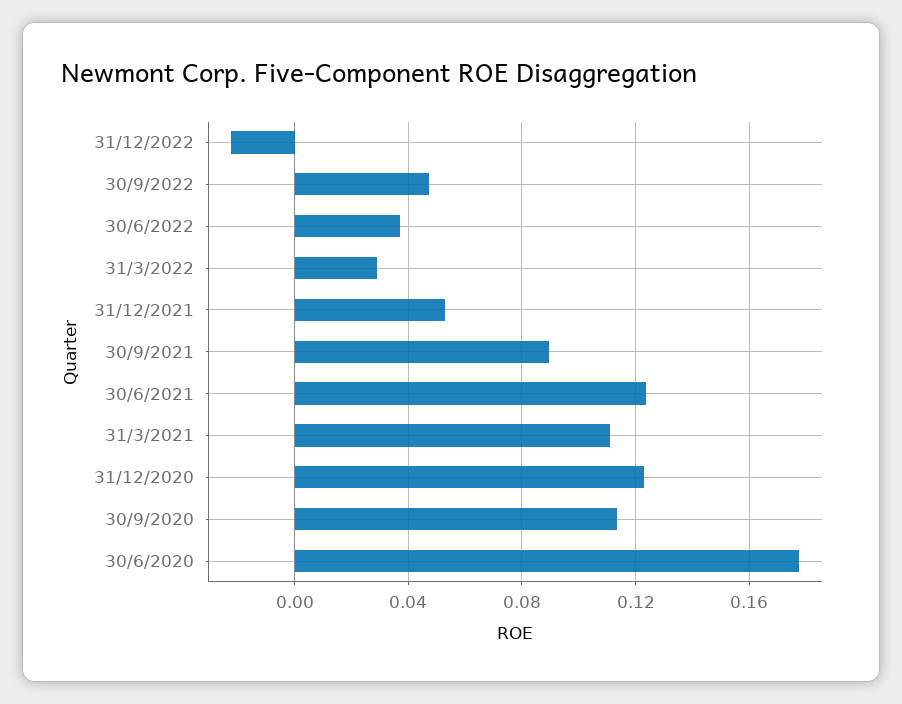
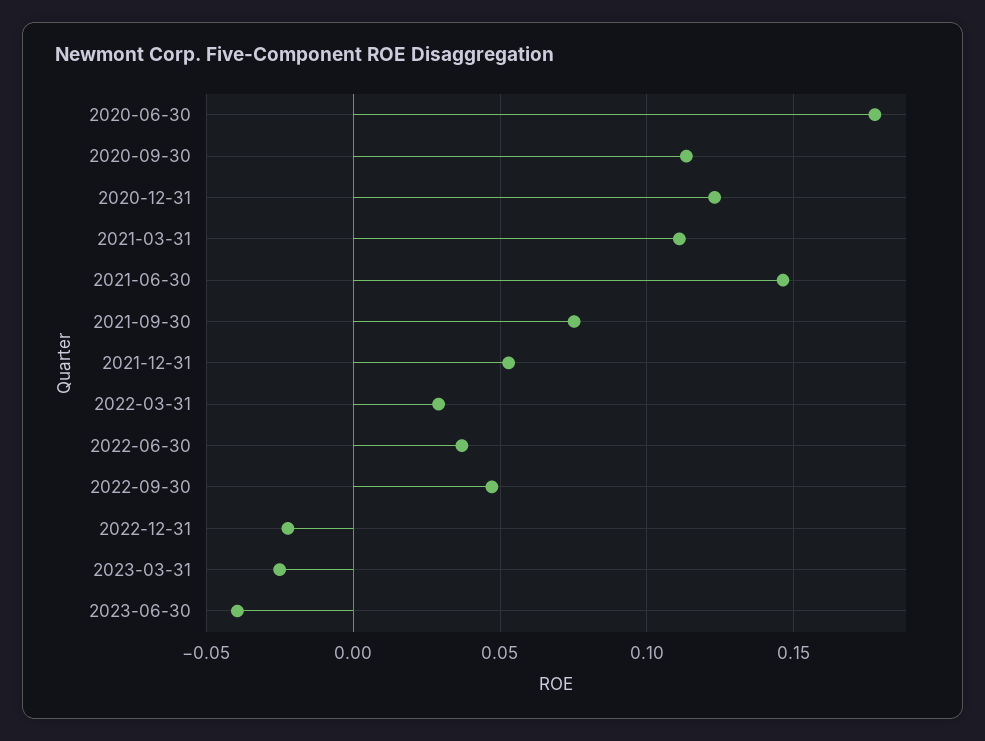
30/9/2021: 0.09 -> 0.075
30/6/2021: 0.125 -> 0.145
2023-03-31: none -> -0.025
2023-06-30: none -> -0.04

